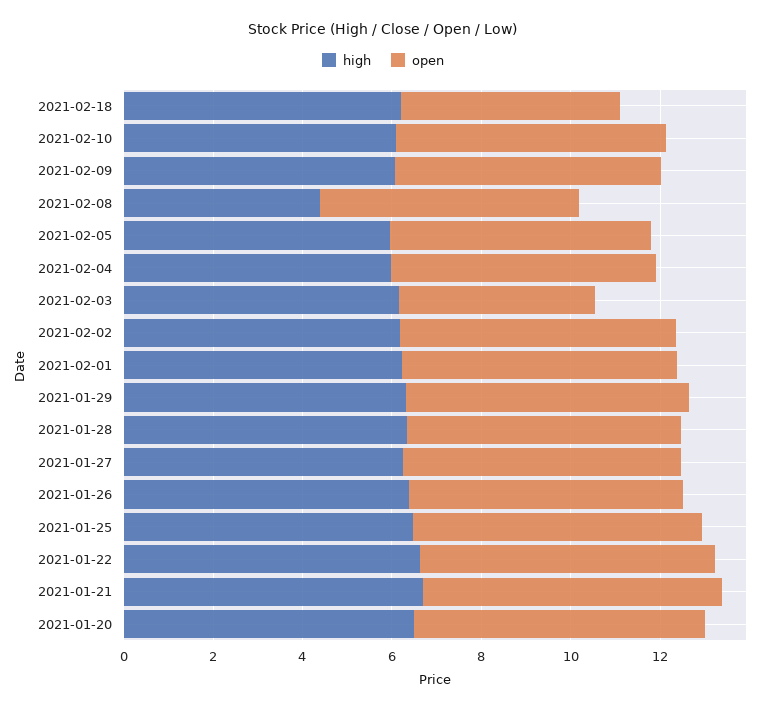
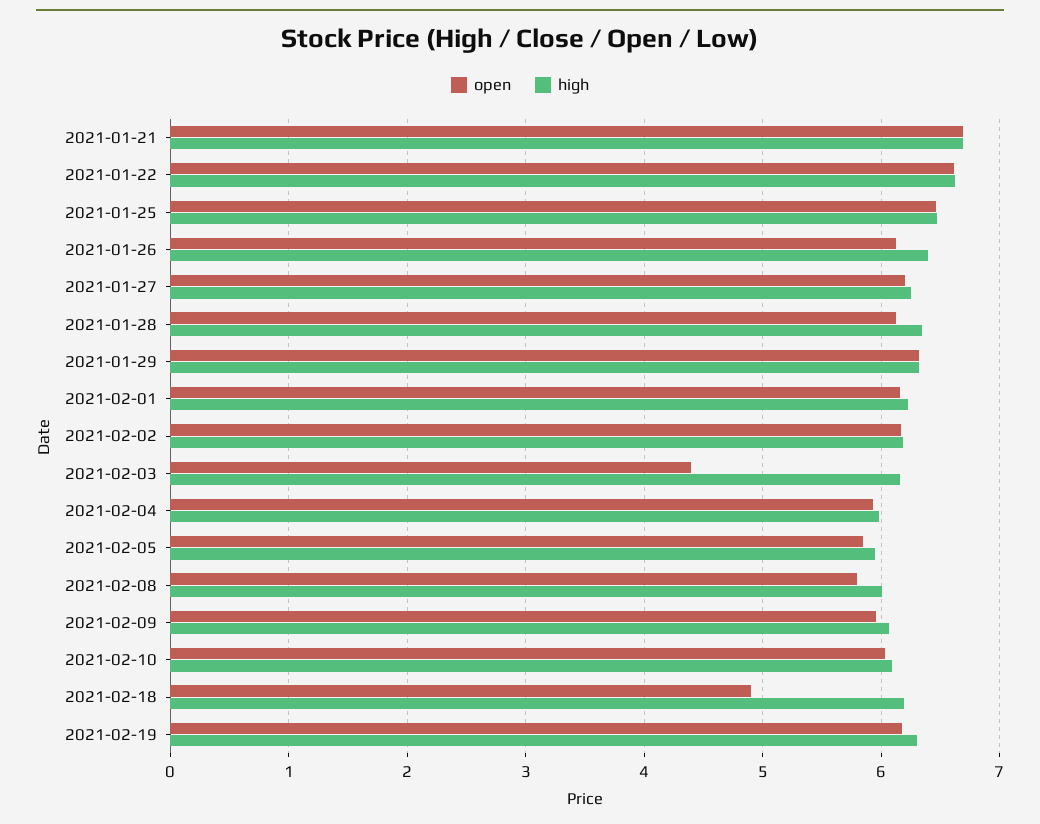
high, 2021-02-08: 4.5 -> 6
high, 2021-01-20: 6.5 -> none
open, 2021-01-20: 6.5 -> none
open, 2021-02-19: none -> 6.2
high, 2021-02-19: none -> 6.3

